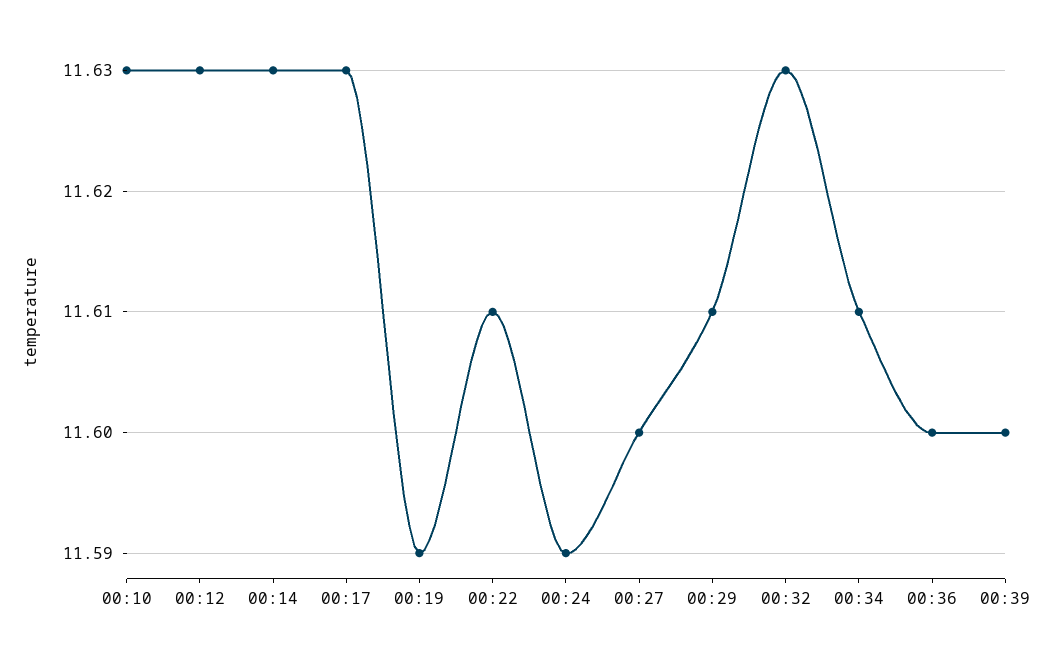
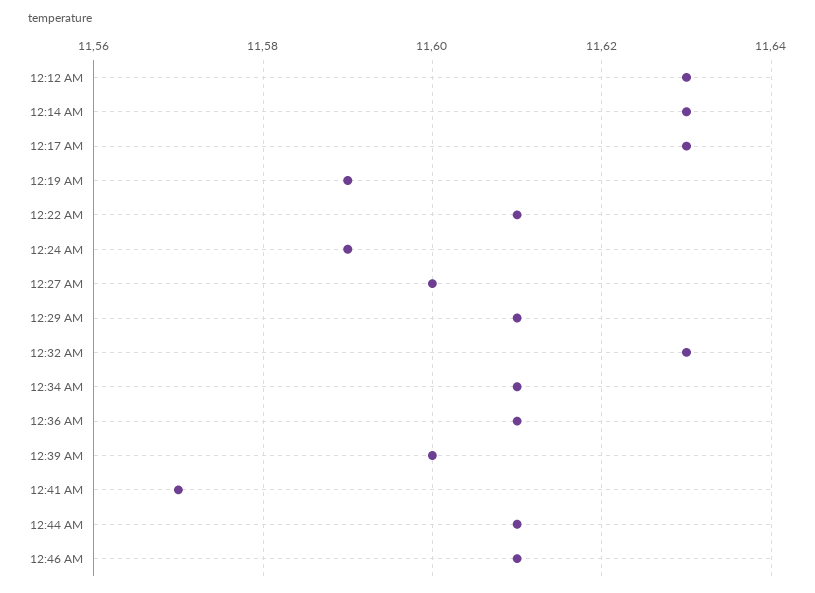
00:10: 11.63 -> none
00:36: 11.6 -> 11.61
12:41 AM: none -> 11.57
12:44 AM: none -> 11.61
12:46 AM: none -> 11.61

